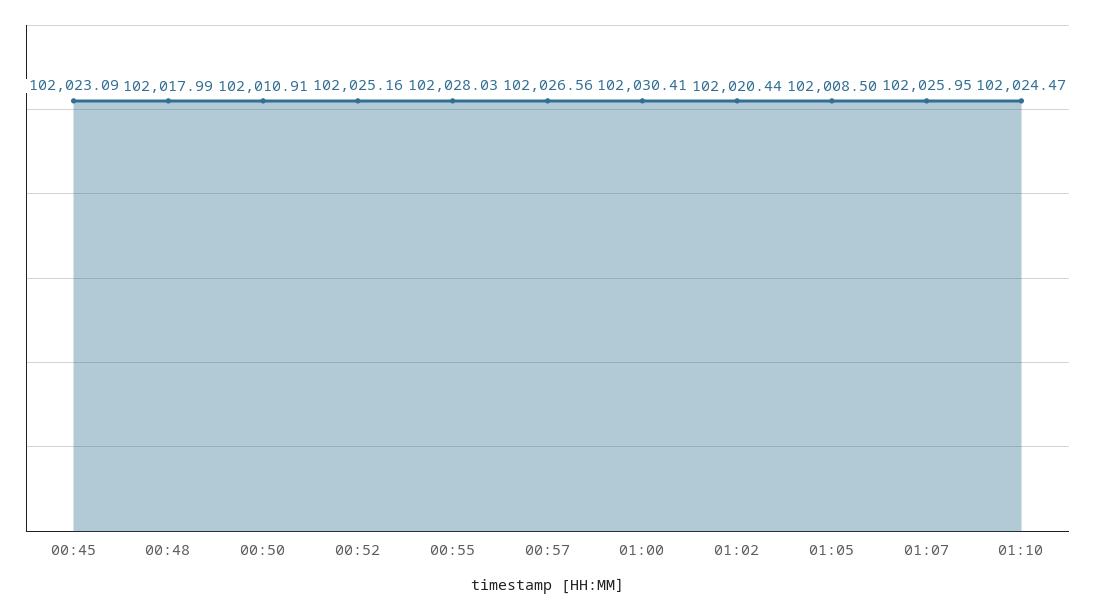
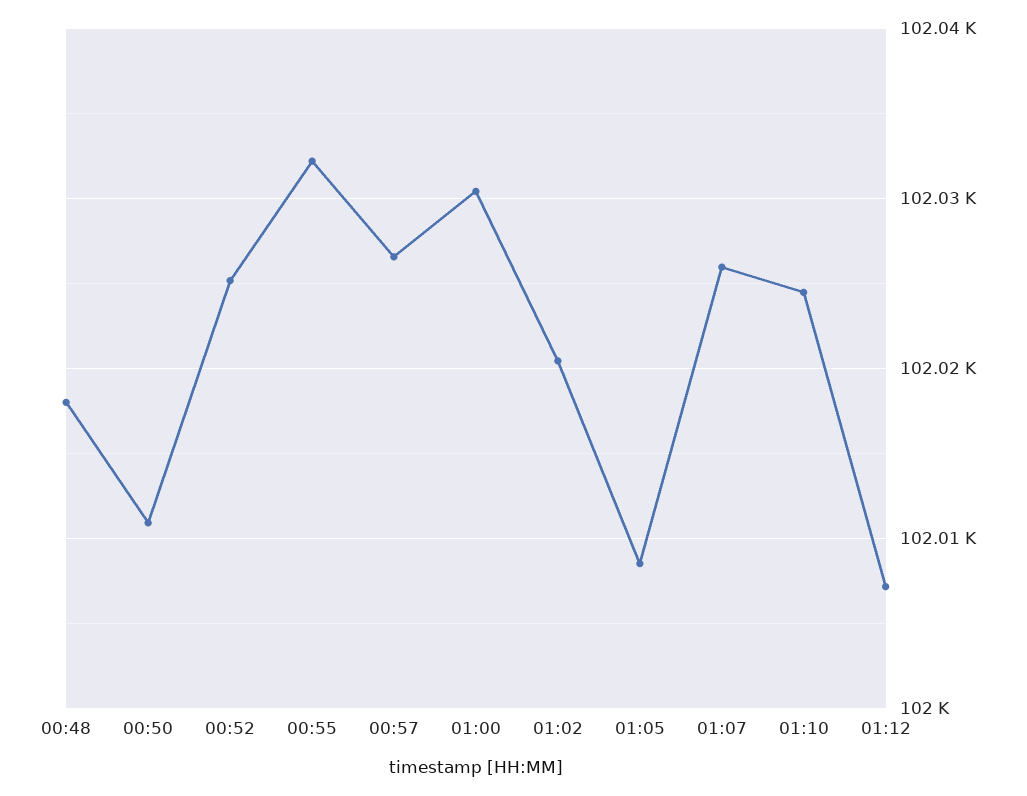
00:45: 102023.09 -> none
00:55: 102028.03 -> 102032
01:12: none -> 102007

